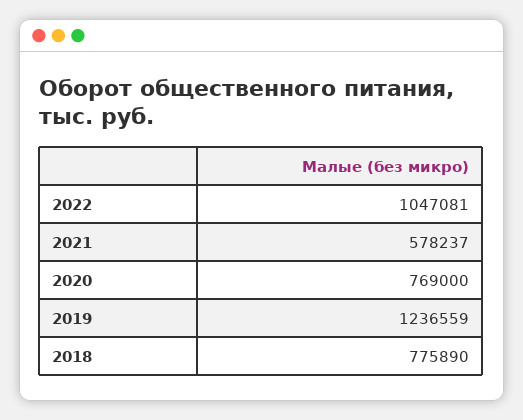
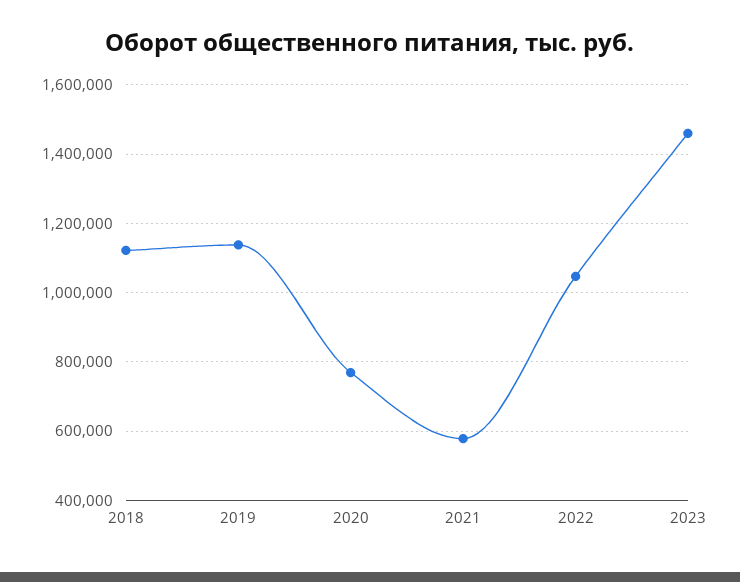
2019: 1236559 -> 1140000
2018: 775890 -> 1120000
2023: none -> 1460000

